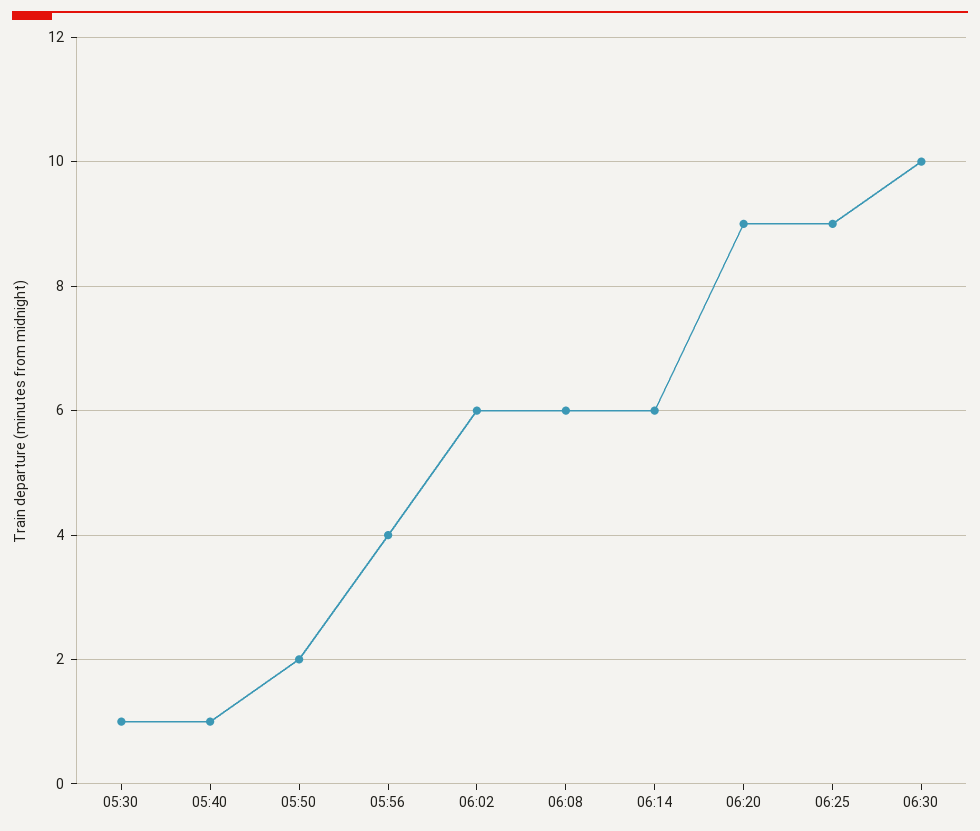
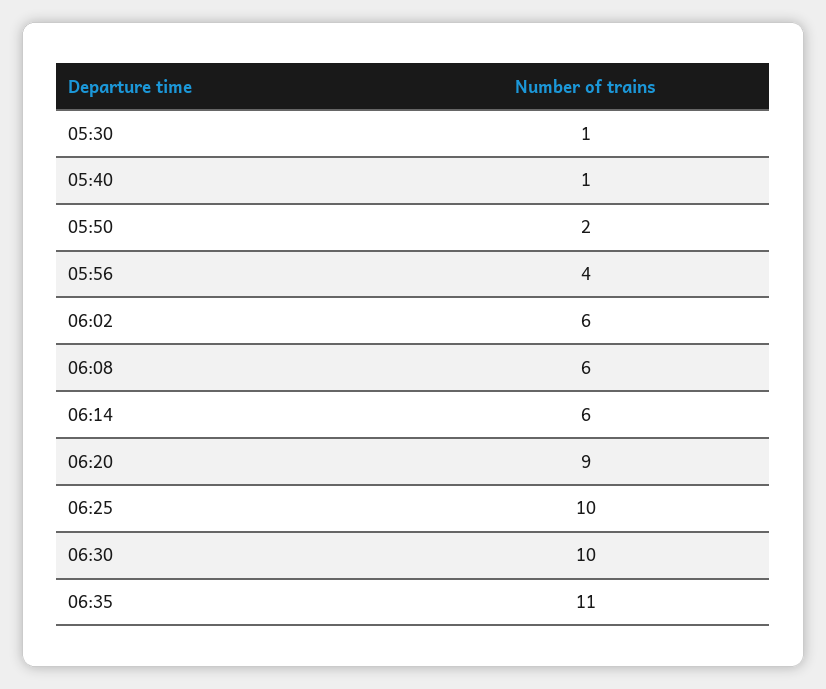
06:25: 9 -> 10
06:35: none -> 11

